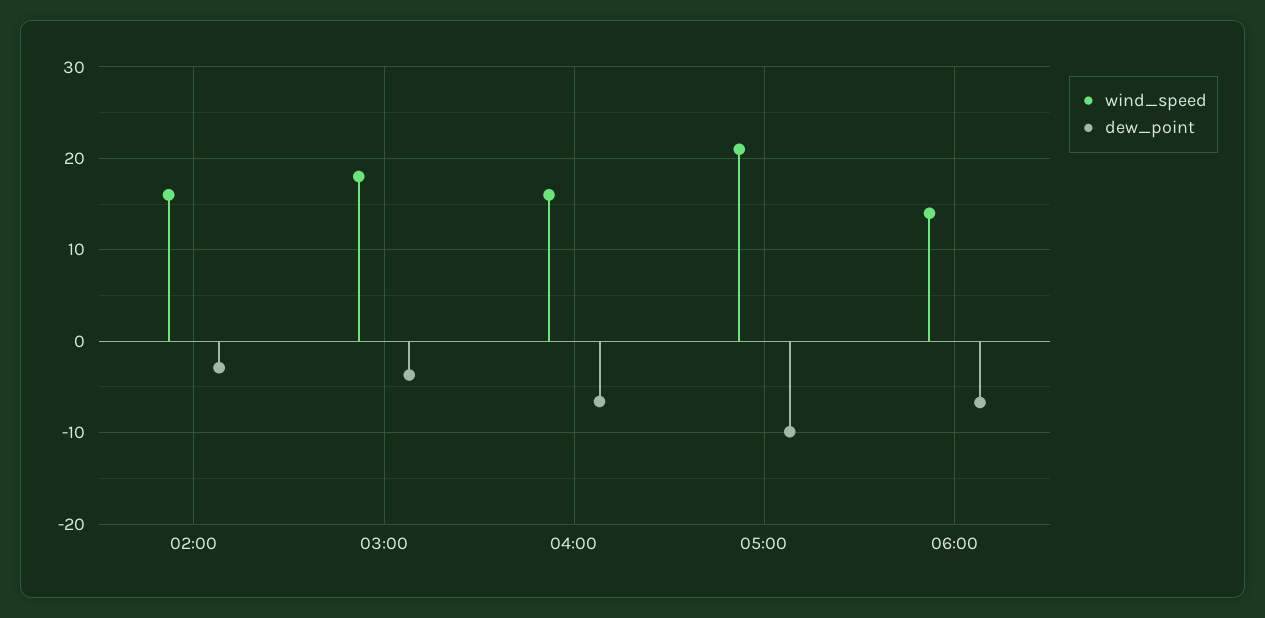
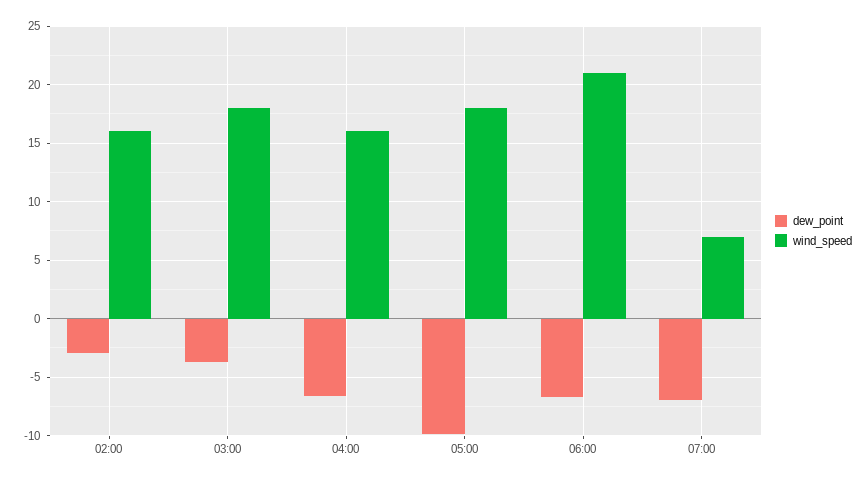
wind_speed, 05:00: 21 -> 18
wind_speed, 06:00: 14 -> 21
dew_point, 07:00: none -> -7
wind_speed, 07:00: none -> 7

